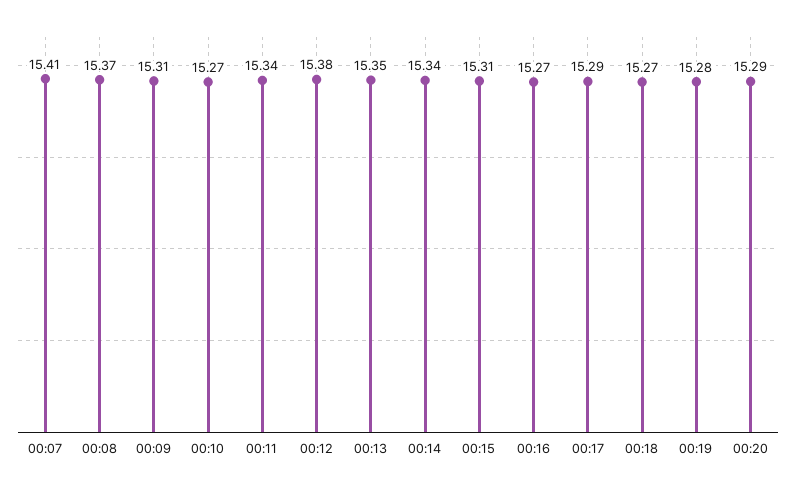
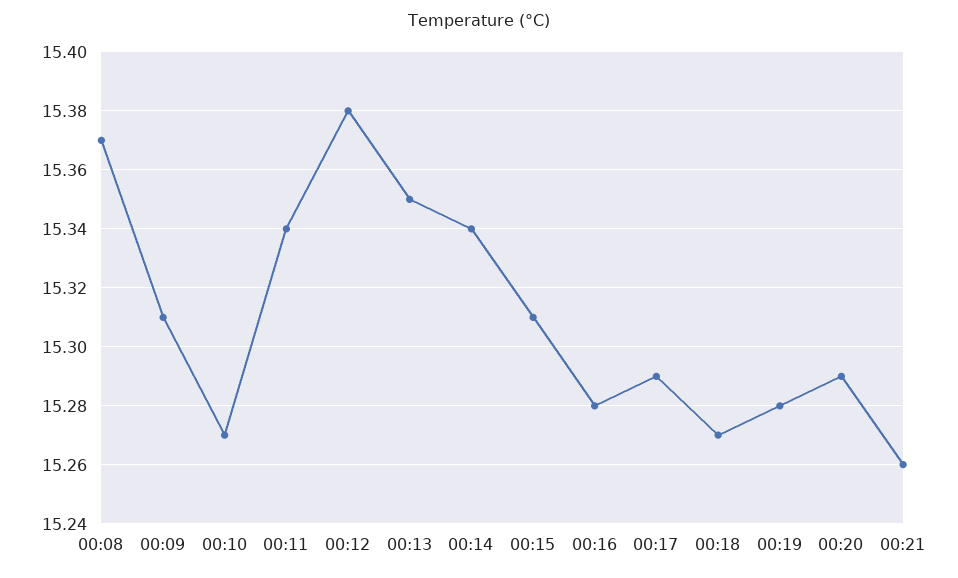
00:07: 15.41 -> none
00:16: 15.27 -> 15.28
00:21: none -> 15.26

